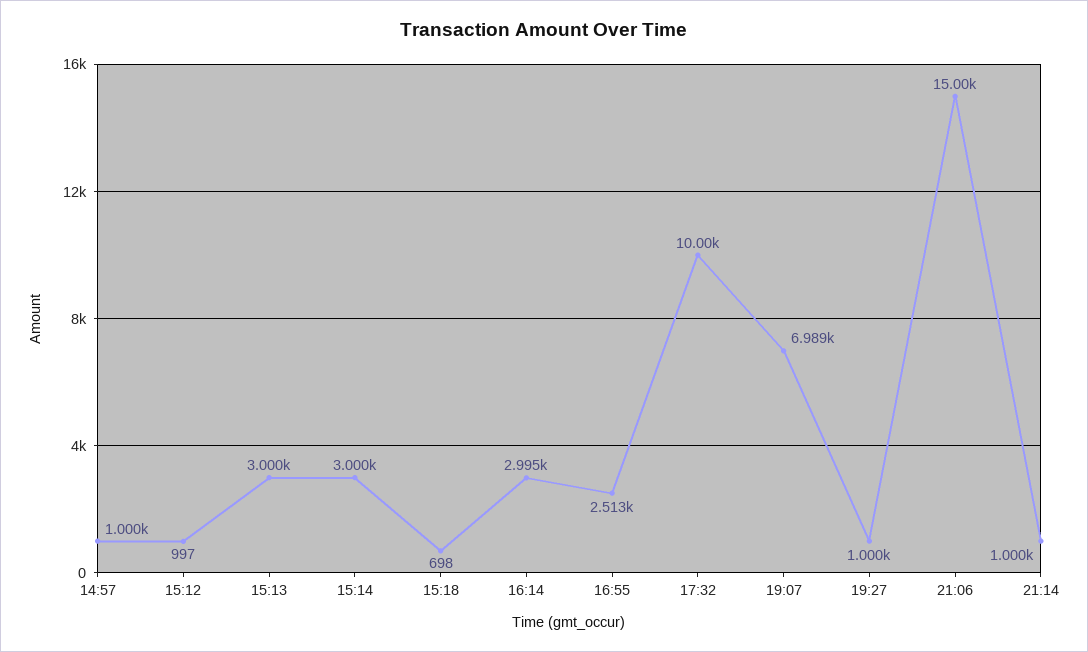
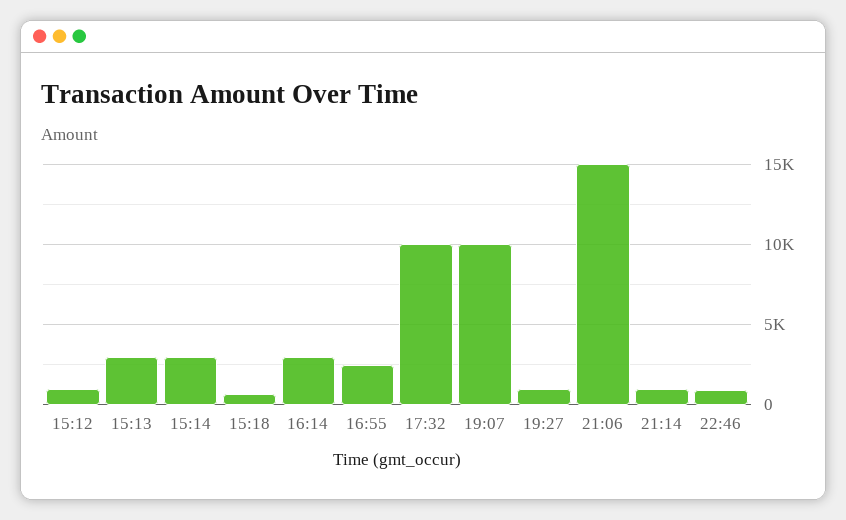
14:57: 1000 -> none
19:07: 6989 -> 10000
22:46: none -> 1000

